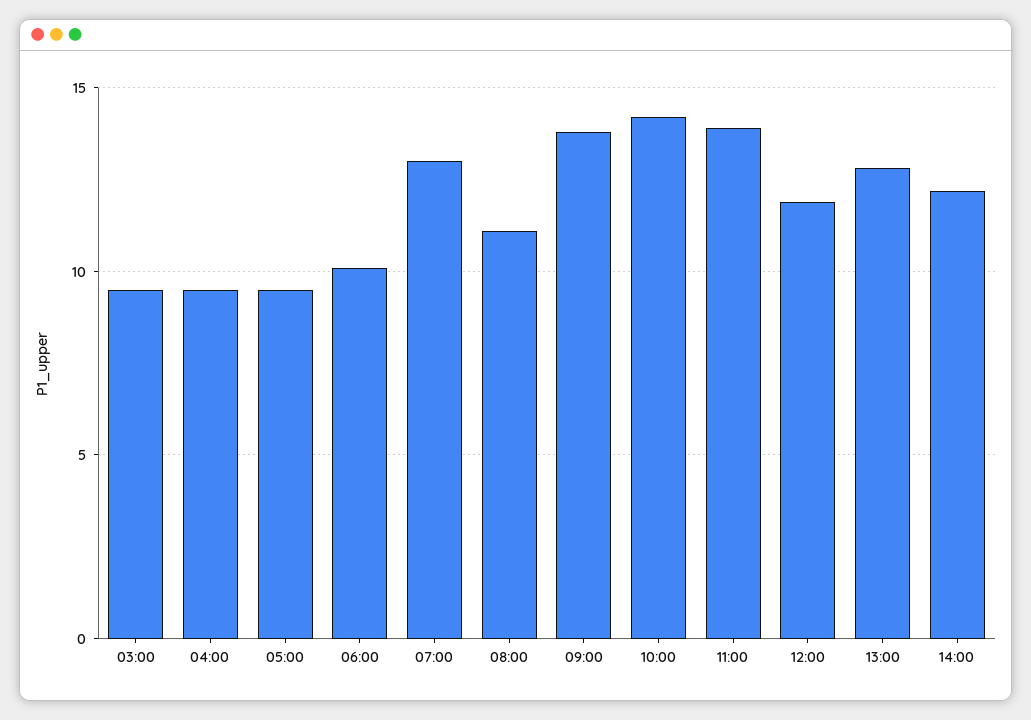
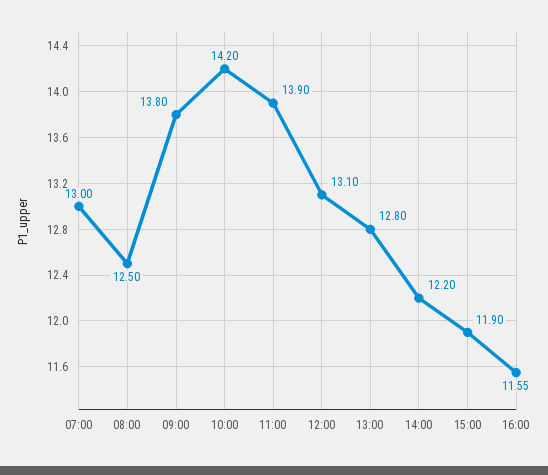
03:00: 9.5 -> none
04:00: 9.5 -> none
05:00: 9.5 -> none
06:00: 10 -> none
08:00: 11 -> 12.5
12:00: 12 -> 13.1
15:00: none -> 11.9
16:00: none -> 11.55

